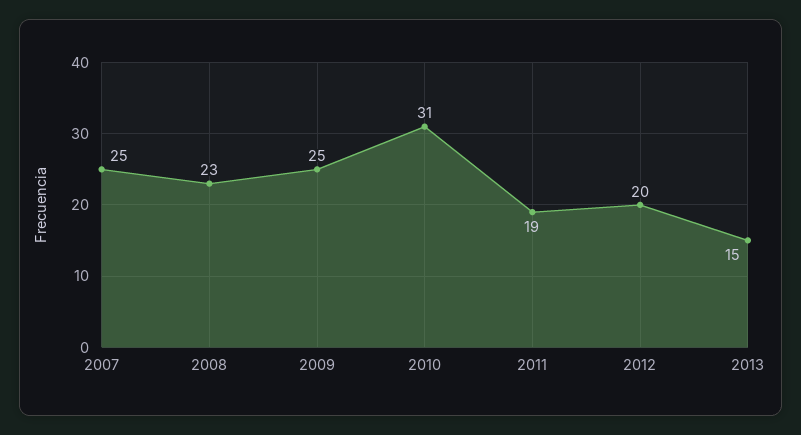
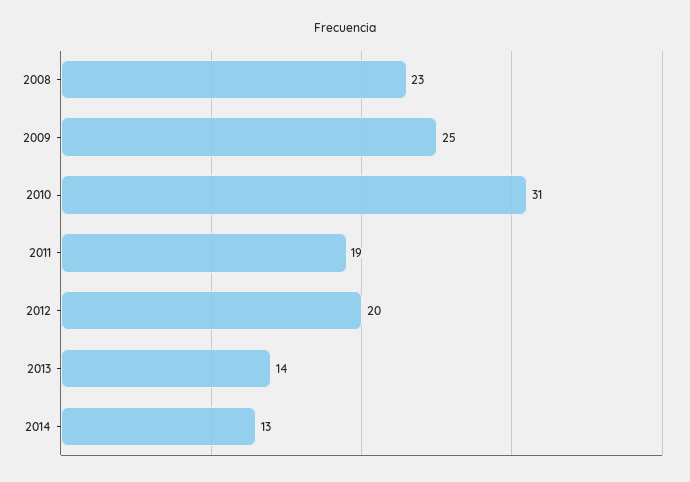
2007: 25 -> none
2013: 15 -> 14
2014: none -> 13

